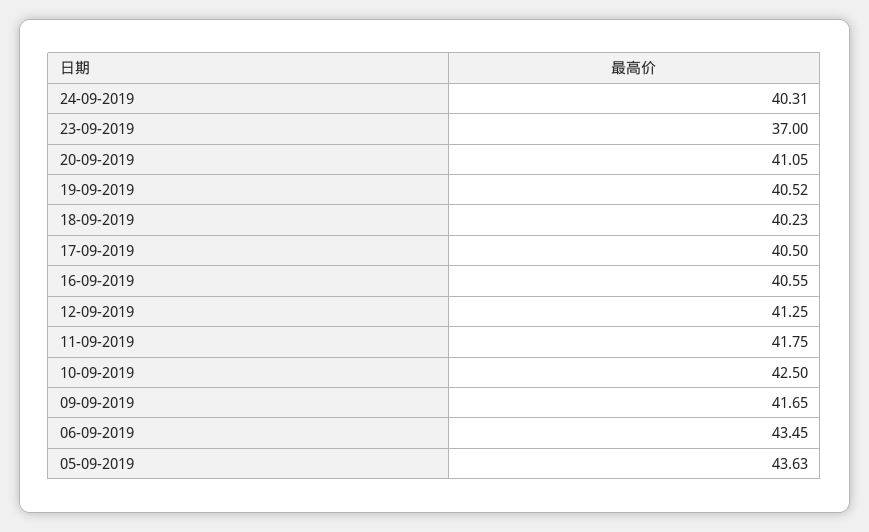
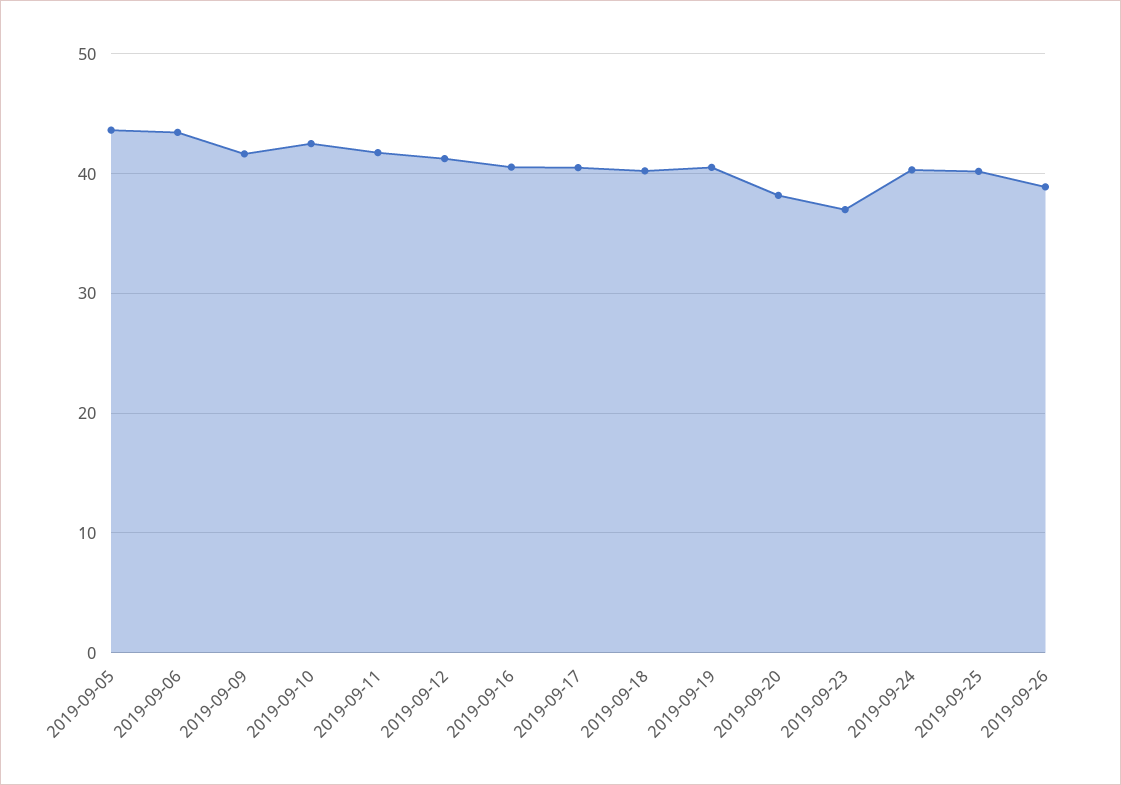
20-09-2019: 41.05 -> 38
2019-09-25: none -> 40
2019-09-26: none -> 39

